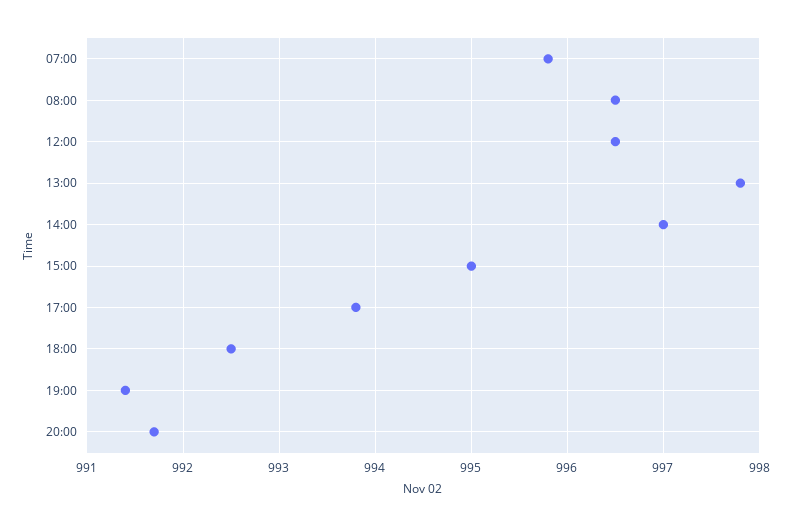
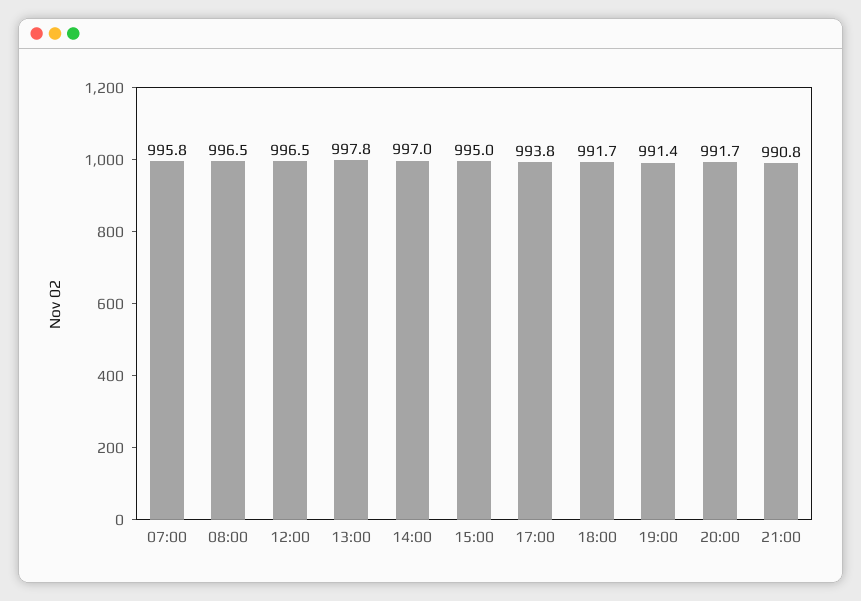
18:00: 992.5 -> 991.7
21:00: none -> 990.8

